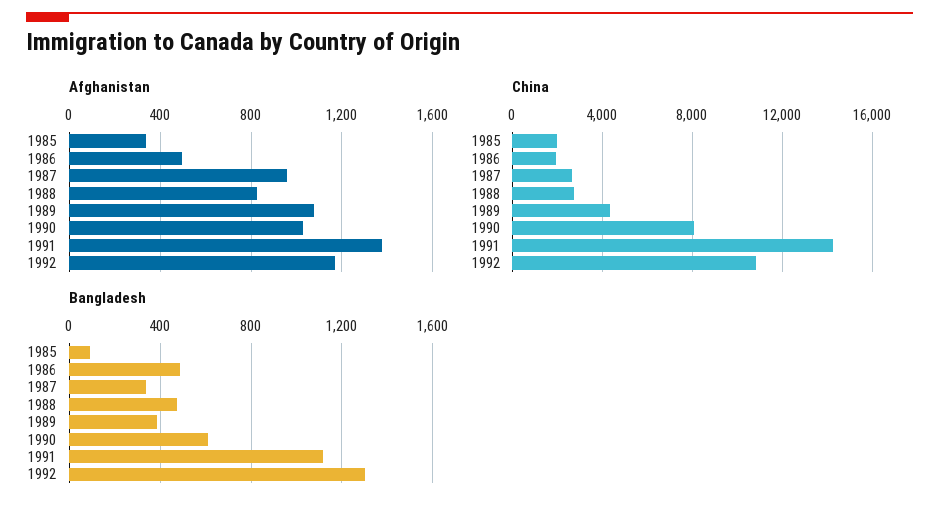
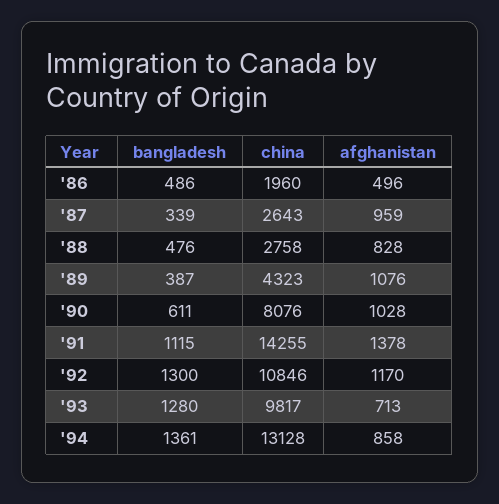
Afghanistan, 1985: 350 -> none
China, 1985: 2000 -> none
Bangladesh, 1985: 100 -> none
Bangladesh, '93: none -> 1280
China, '93: none -> 9817
Afghanistan, '93: none -> 713
Bangladesh, '94: none -> 1361
China, '94: none -> 13128
Afghanistan, '94: none -> 858

